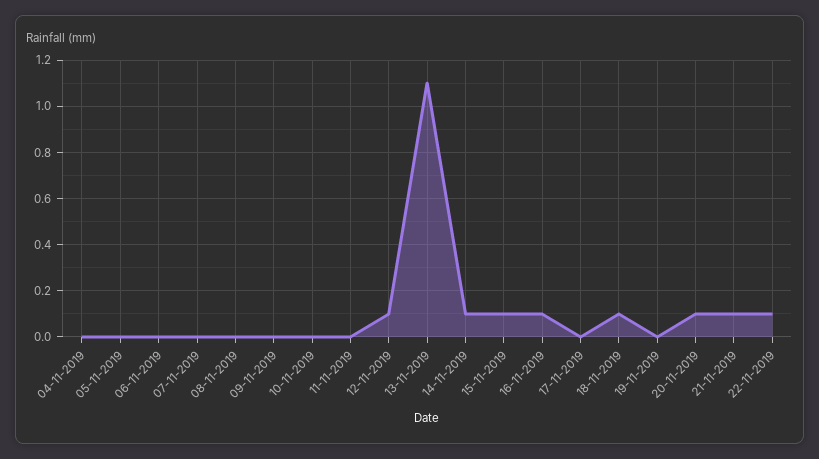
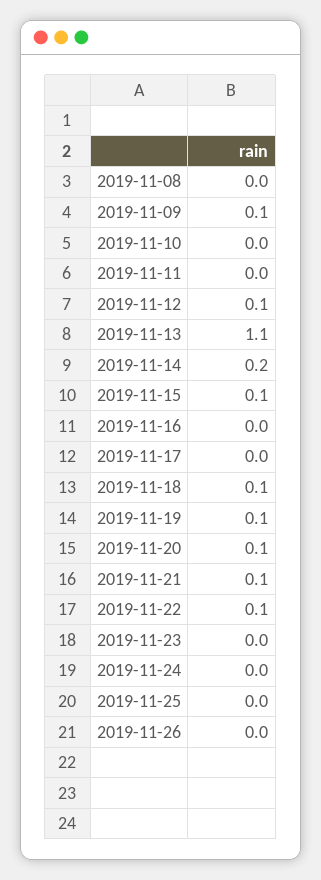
04-11-2019: 0 -> none
05-11-2019: 0 -> none
06-11-2019: 0 -> none
07-11-2019: 0 -> none
09-11-2019: 0 -> 0.1
14-11-2019: 0.1 -> 0.2
16-11-2019: 0.1 -> 0
19-11-2019: 0 -> 0.1
2019-11-23: none -> 0
2019-11-24: none -> 0
2019-11-25: none -> 0
2019-11-26: none -> 0

